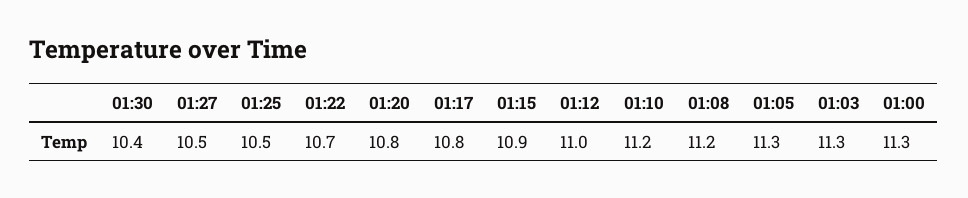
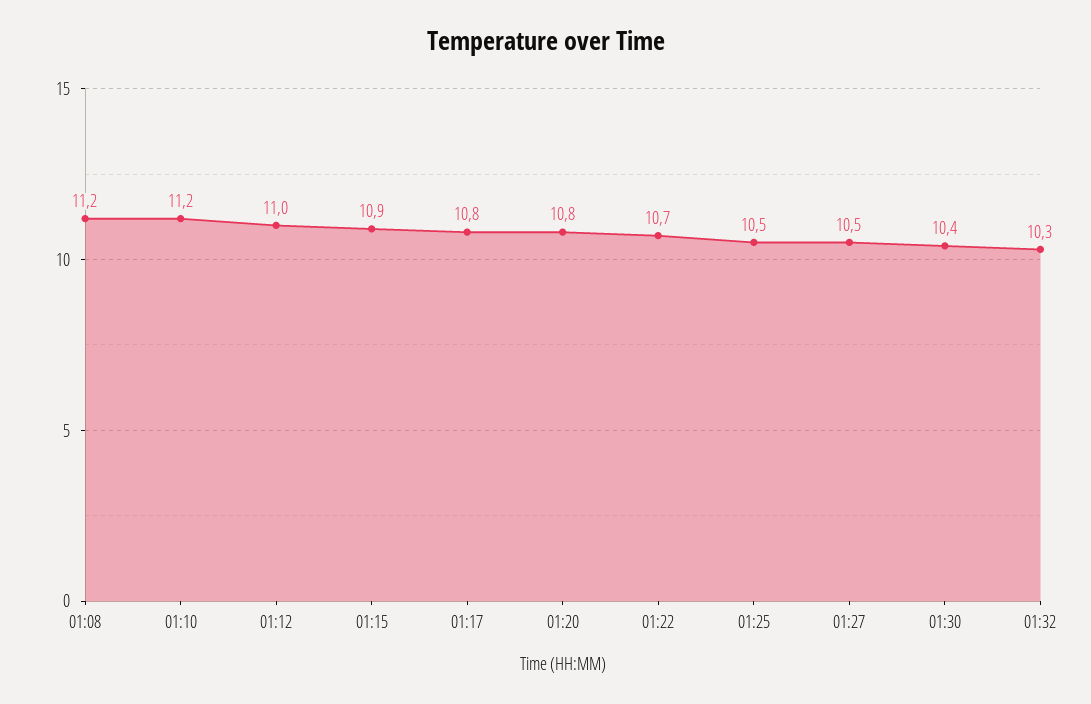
01:05: 11.3 -> none
01:03: 11.3 -> none
01:00: 11.3 -> none
01:32: none -> 10.3

